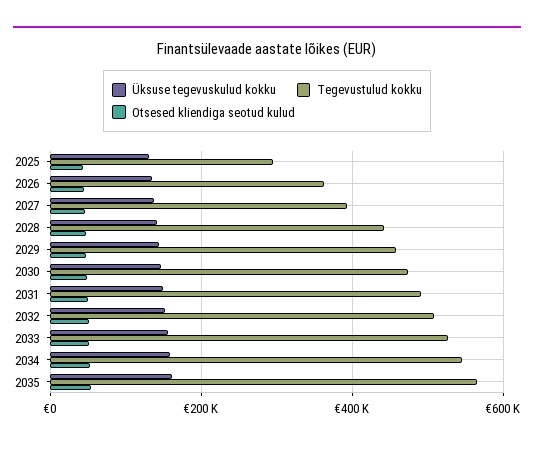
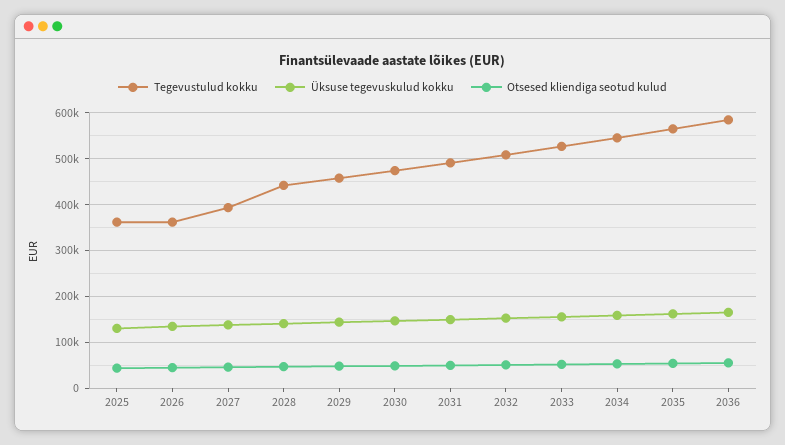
Tegevustulud kokku, 2025: 300000 -> 360000
Tegevustulud kokku, 2036: none -> 580000
Üksuse tegevuskulud kokku, 2036: none -> 160000
Otsesed kliendiga seotud kulud, 2036: none -> 60000

